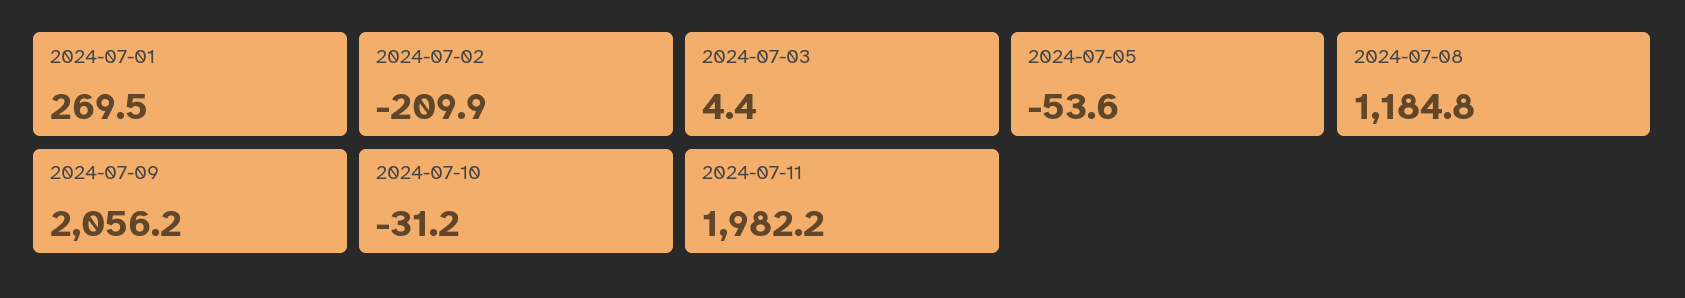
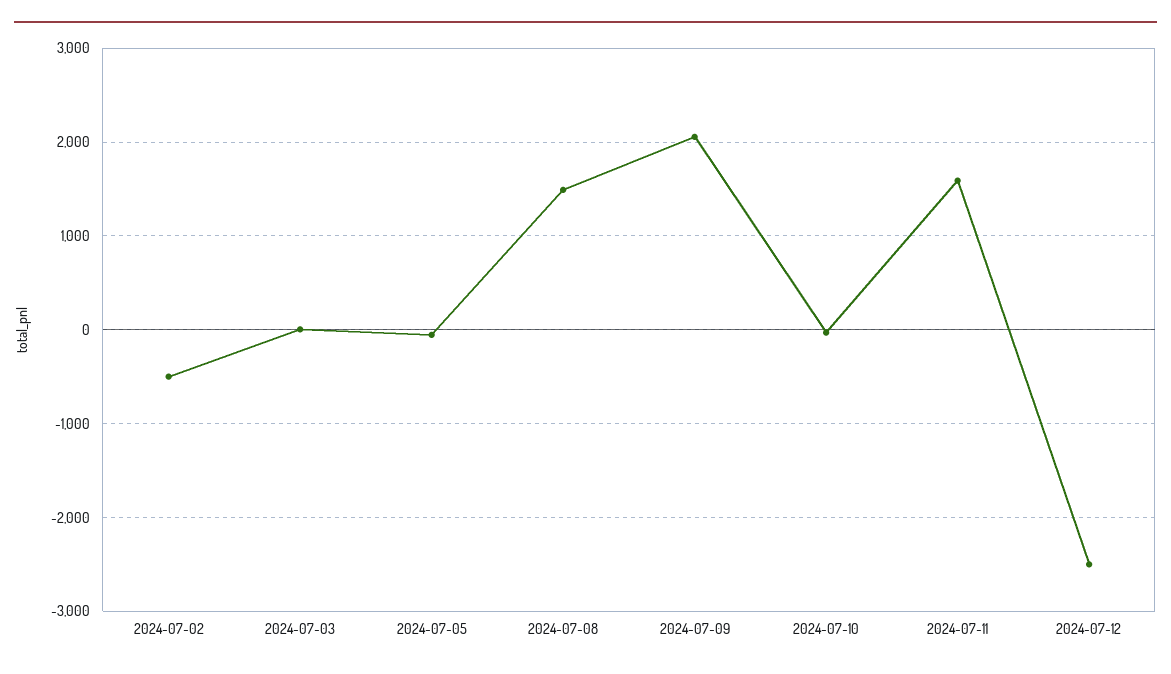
2024-07-01: 269.5 -> none
2024-07-02: -209.9 -> -500
2024-07-08: 1184.8 -> 1500
2024-07-11: 1982.2 -> 1600
2024-07-12: none -> -2500

